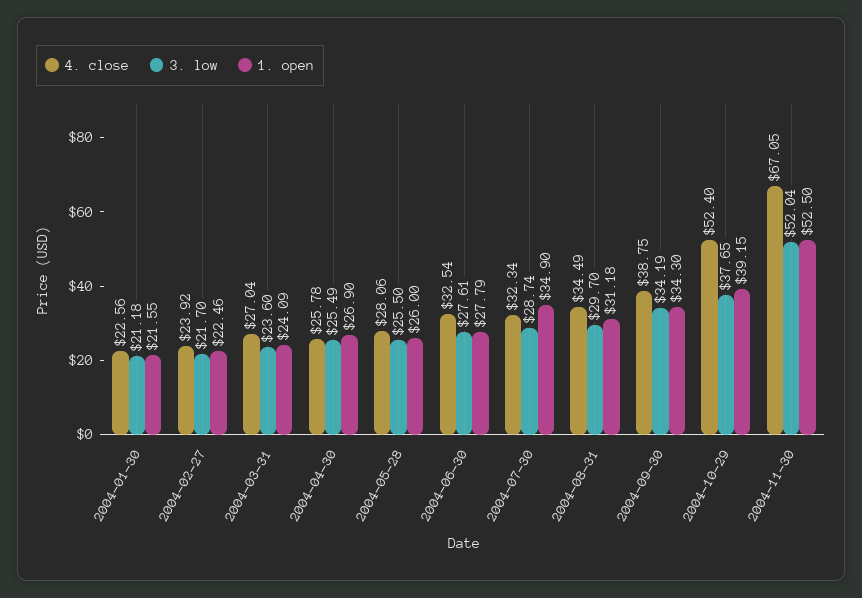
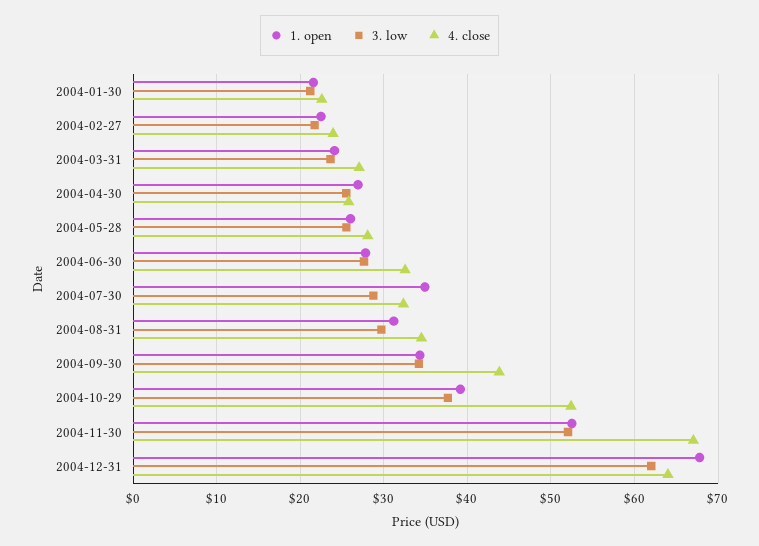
4. close, 2004-09-30: 38.75 -> 44
1. open, 2004-12-31: none -> 68
3. low, 2004-12-31: none -> 62
4. close, 2004-12-31: none -> 64

